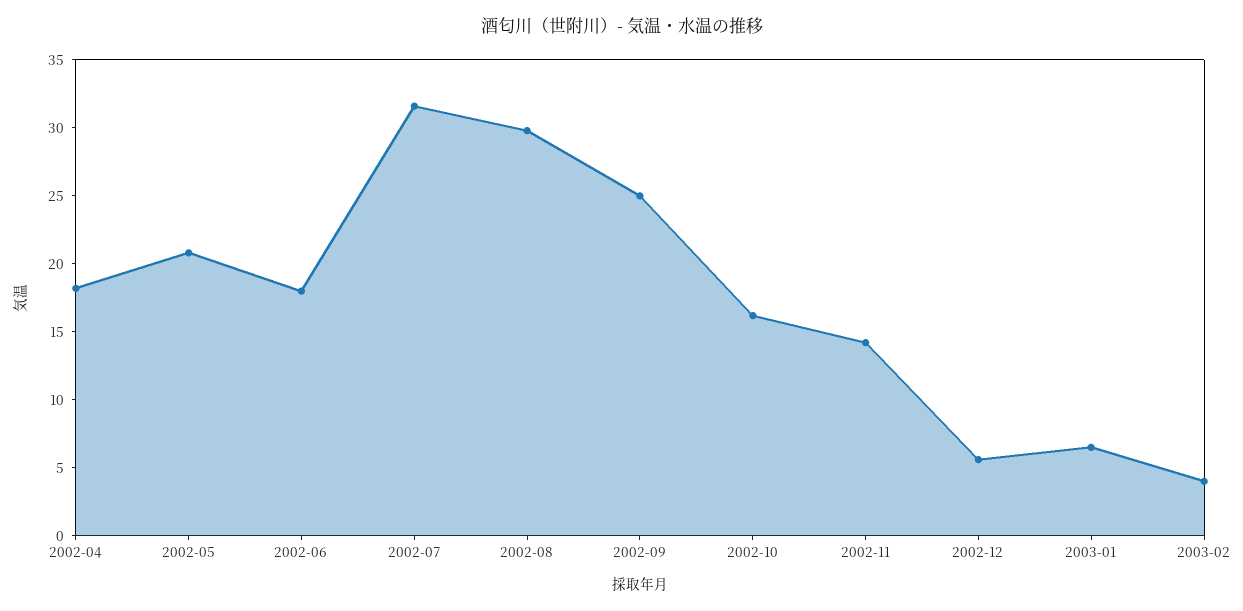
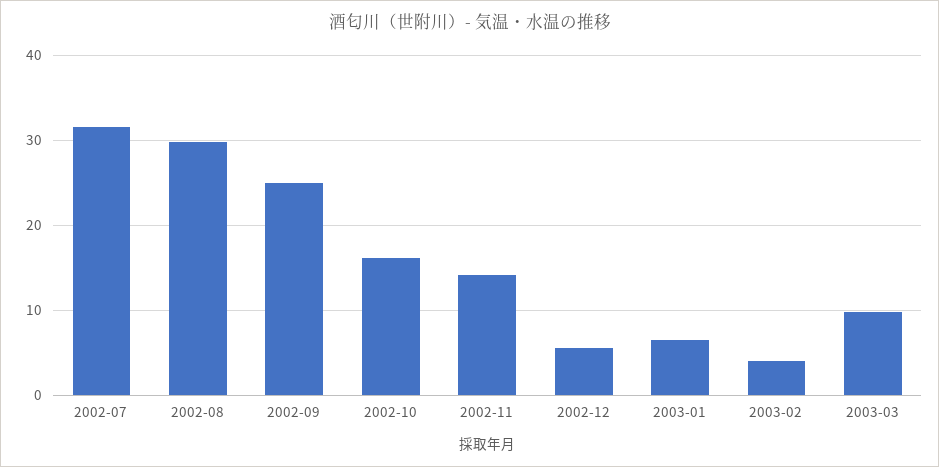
2002-04: 18 -> none
2002-05: 21 -> none
2002-06: 18 -> none
2003-03: none -> 10

